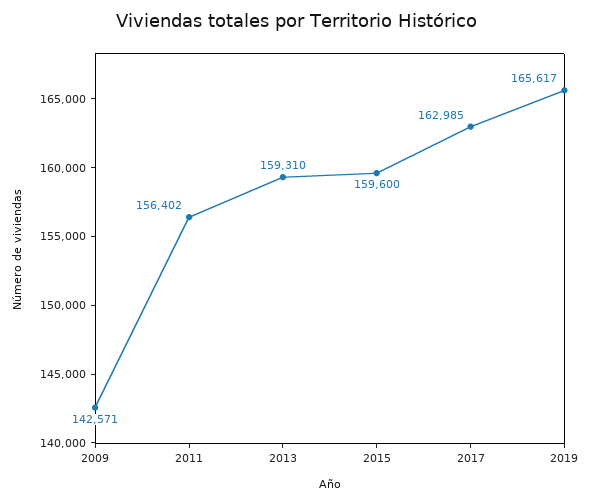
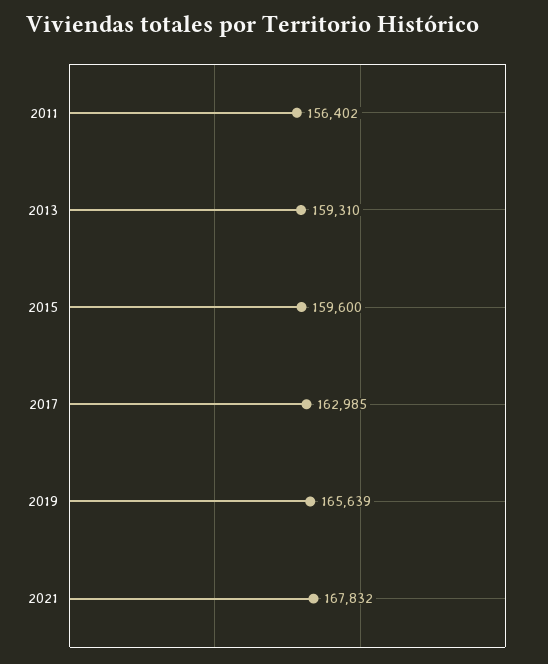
2009: 142571 -> none
2019: 165617 -> 165639
2021: none -> 167832

